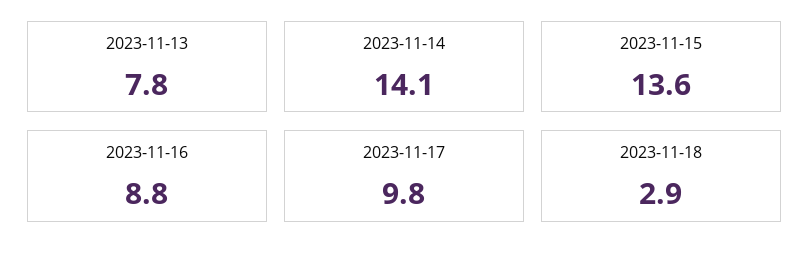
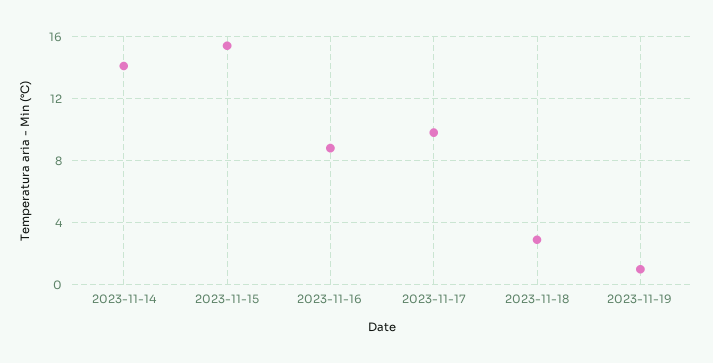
2023-11-13: 7.8 -> none
2023-11-15: 13.6 -> 15.5
2023-11-19: none -> 1

